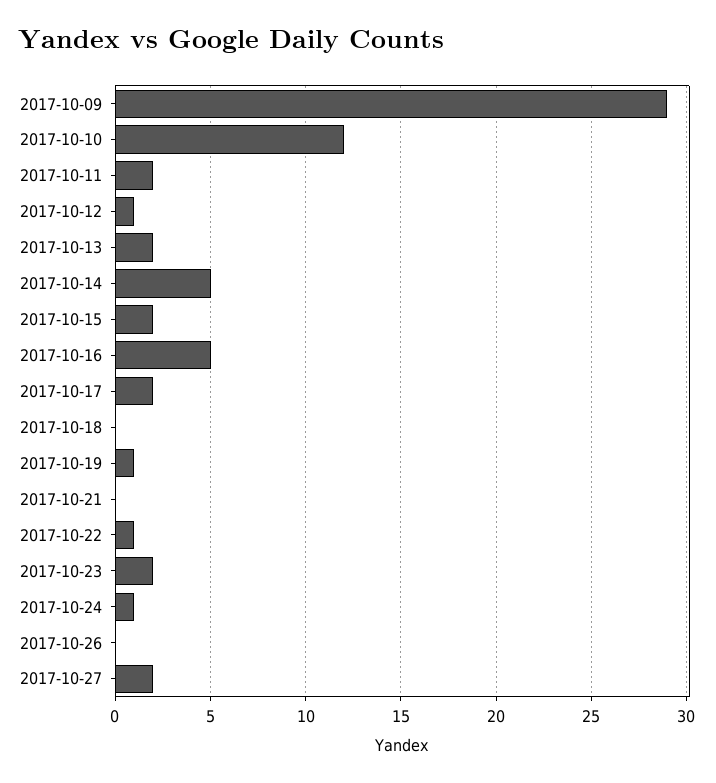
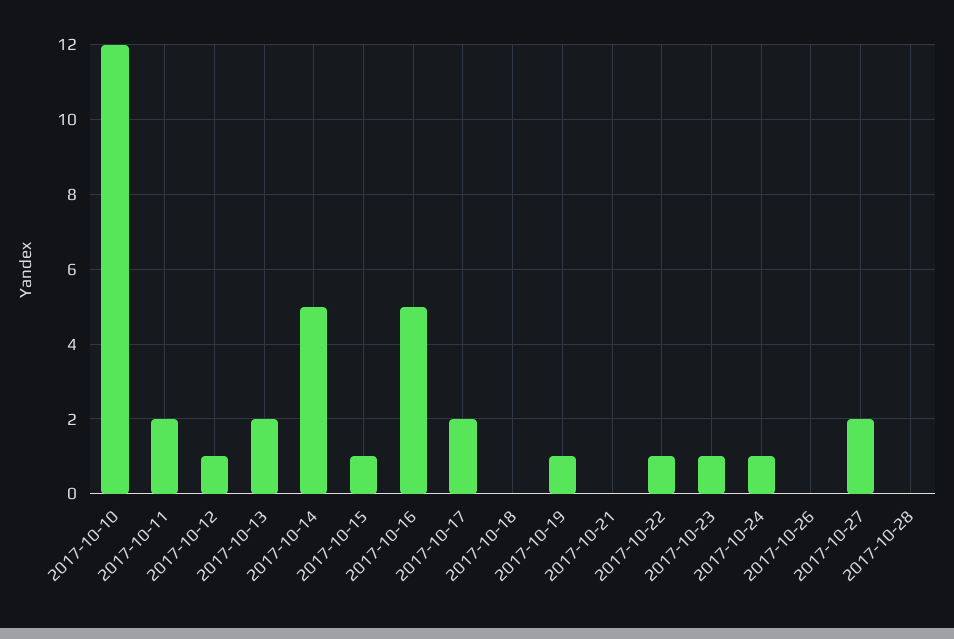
2017-10-09: 29 -> none
2017-10-15: 2 -> 1
2017-10-23: 2 -> 1
2017-10-28: none -> 0

